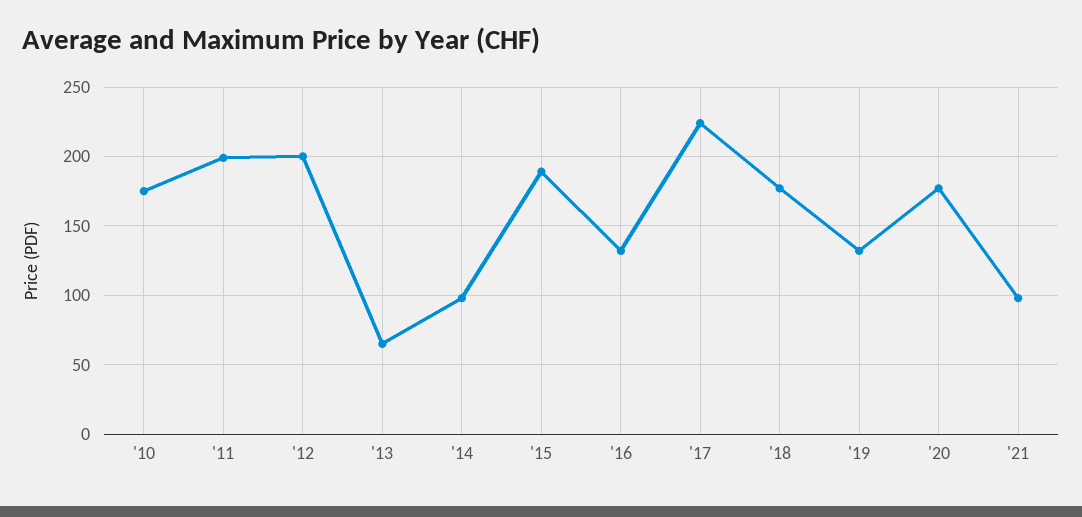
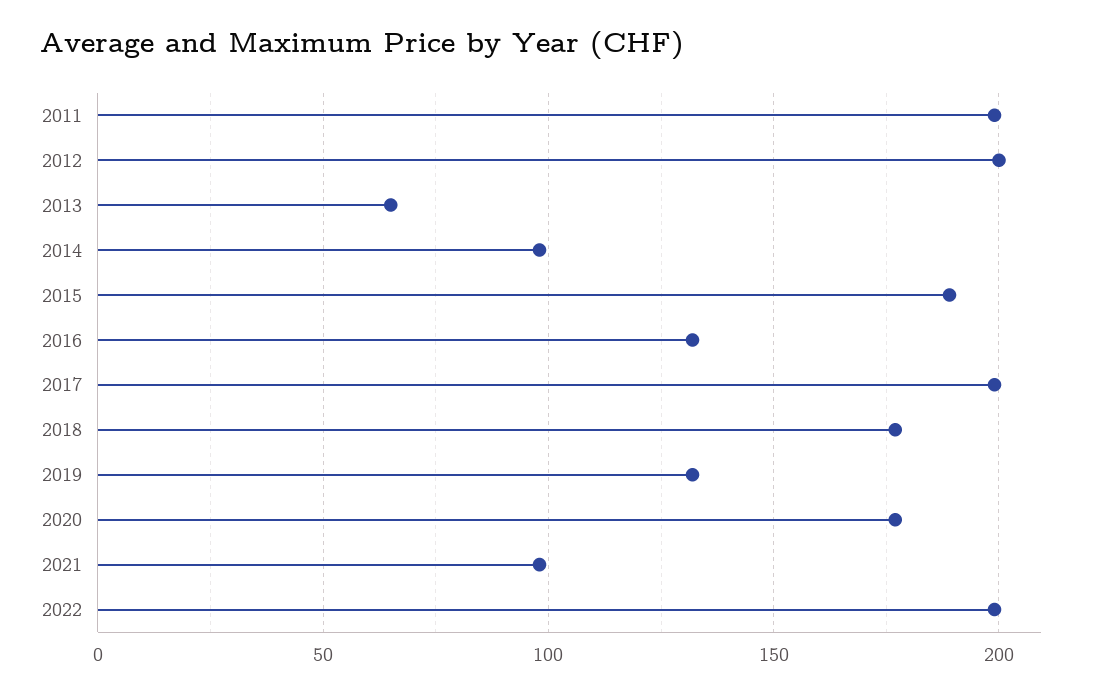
'10: 175 -> none
'17: 225 -> 200
2022: none -> 200

